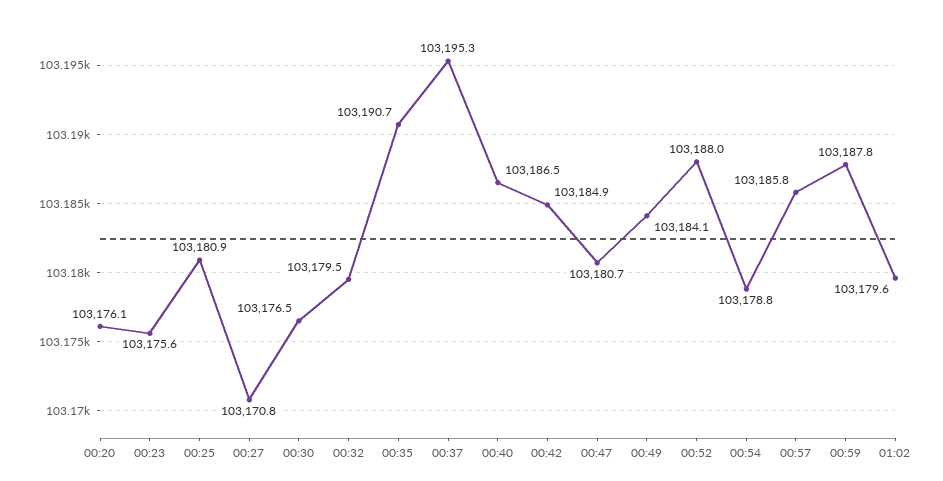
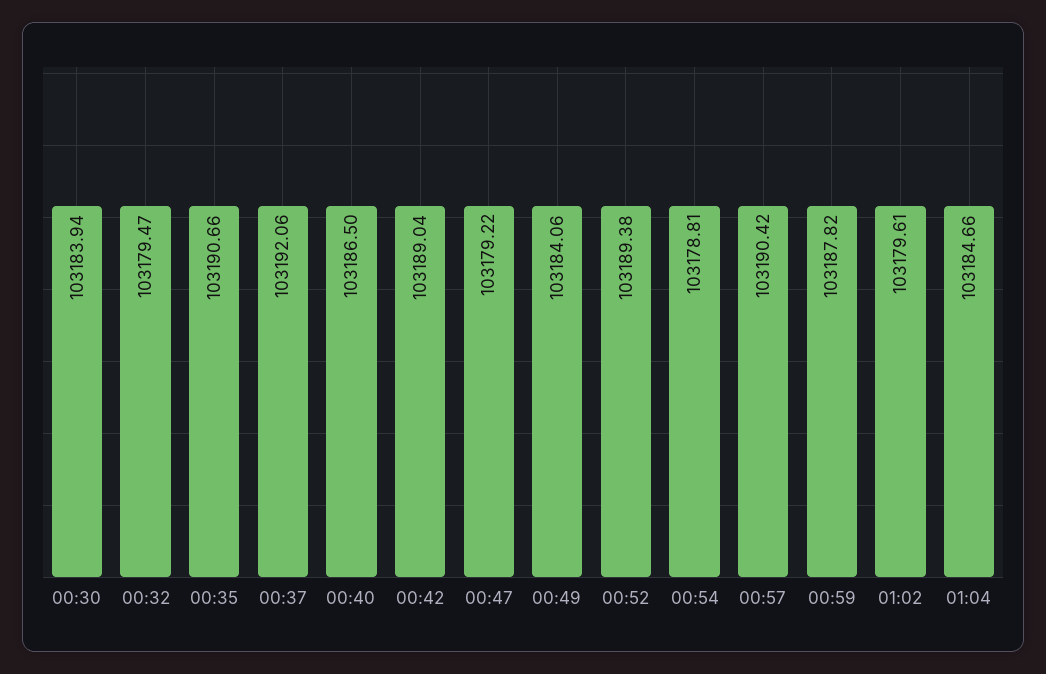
00:20: 103176.1 -> none
00:23: 103175.6 -> none
00:25: 103180.9 -> none
00:27: 103170.8 -> none
00:30: 103176.5 -> 103183.94
00:37: 103195.3 -> 103192.06
00:42: 103184.9 -> 103189.04
00:47: 103180.7 -> 103179.22
00:52: 103188 -> 103189.38
00:57: 103185.8 -> 103190.42
01:04: none -> 103184.66

